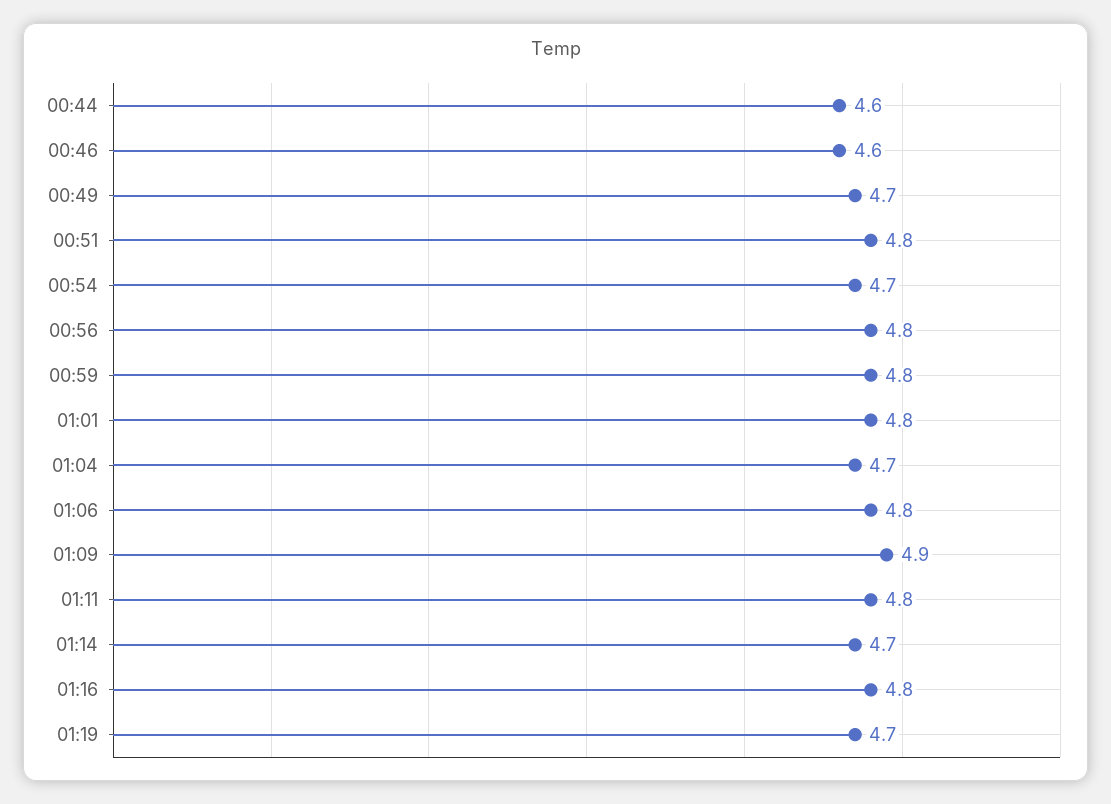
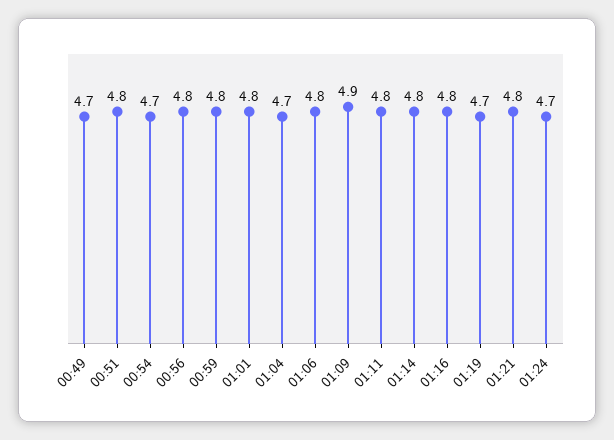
00:44: 4.6 -> none
00:46: 4.6 -> none
01:14: 4.7 -> 4.8
01:21: none -> 4.8
01:24: none -> 4.7

